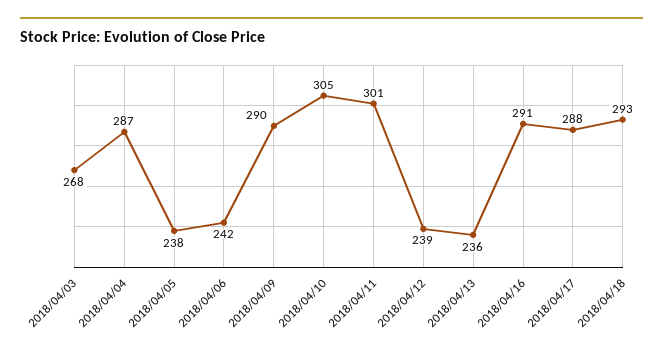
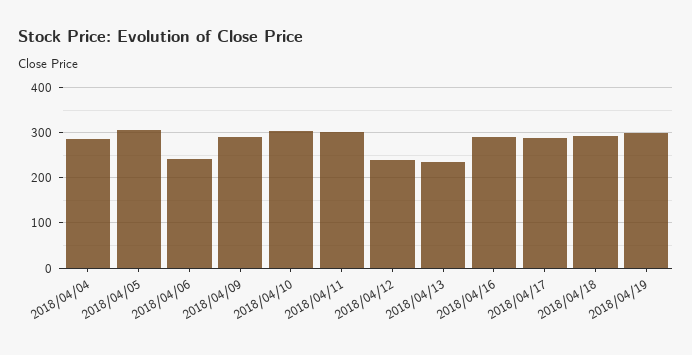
2018/04/03: 268 -> none
2018/04/05: 238 -> 300
2018/04/19: none -> 300

